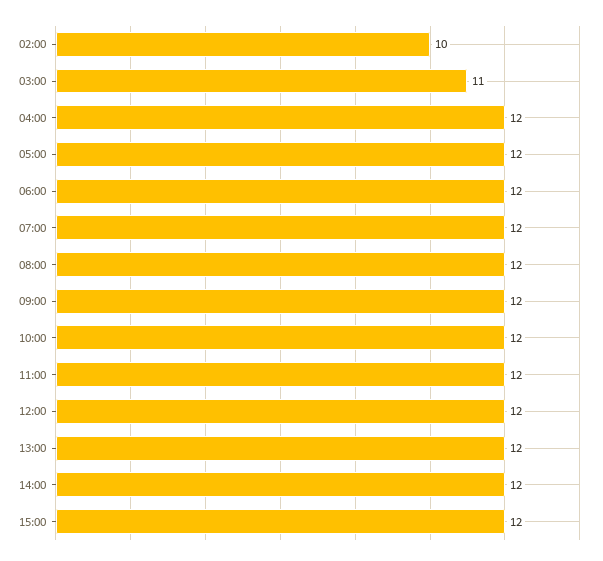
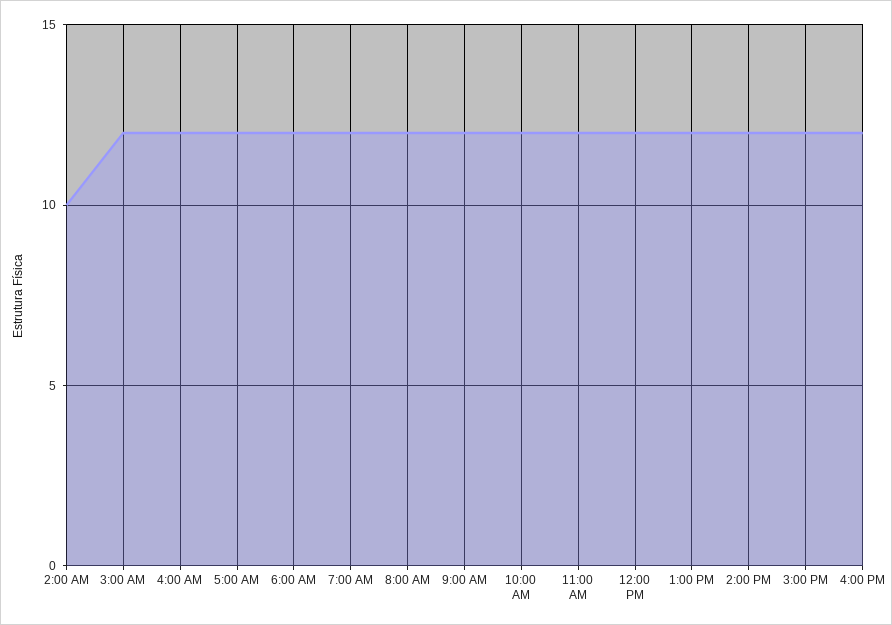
03:00: 11 -> 12
4:00 PM: none -> 12

